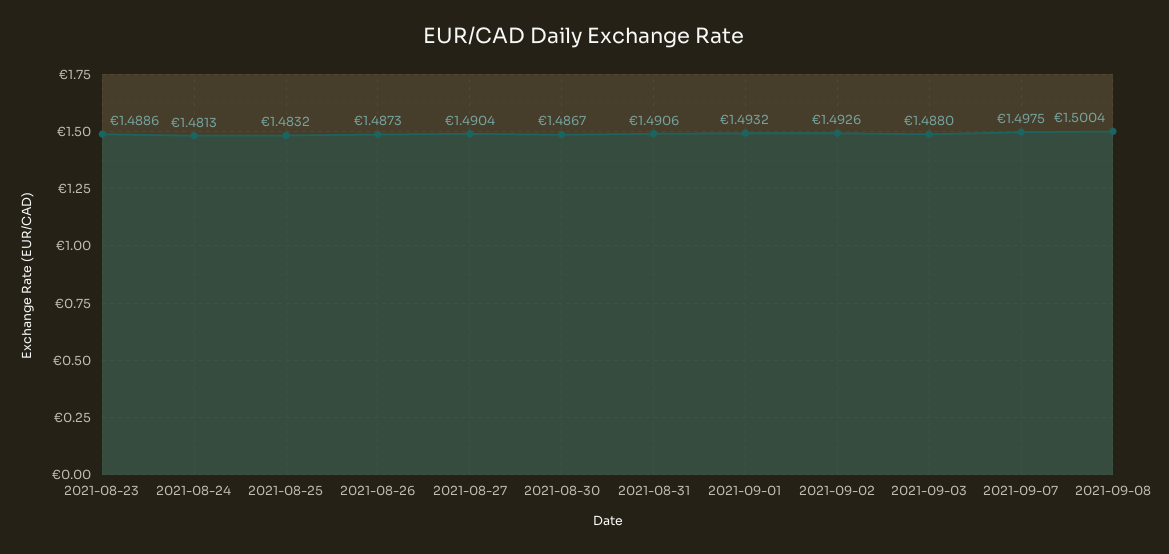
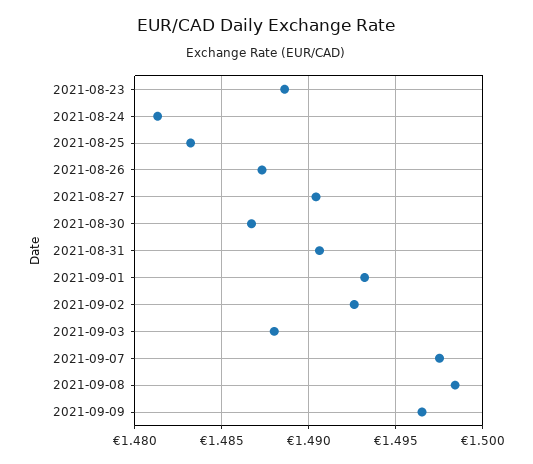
2021-09-08: 1.5004 -> 1.4985
2021-09-09: none -> 1.4965

